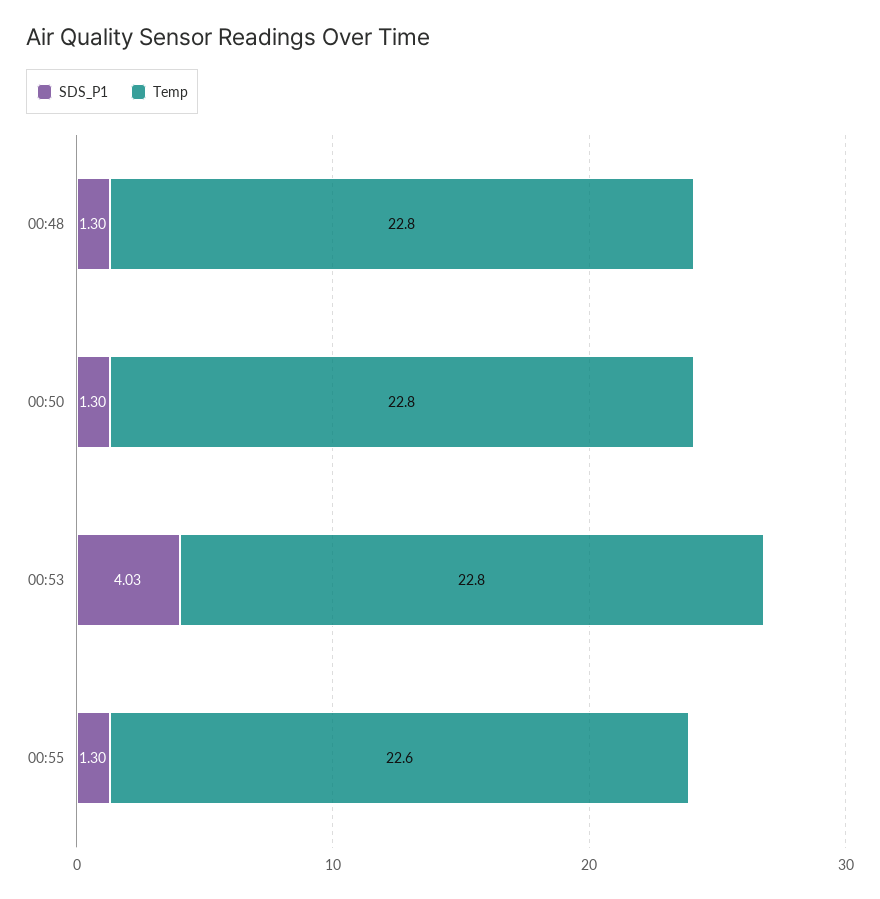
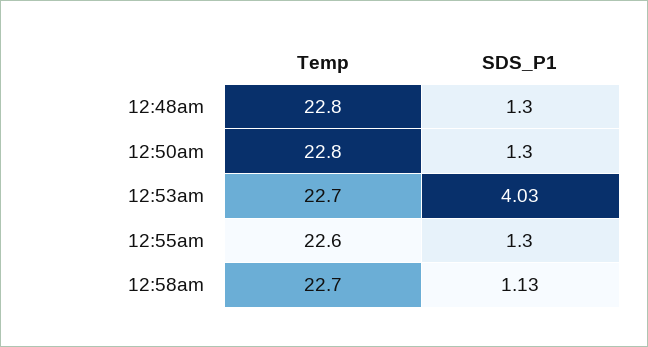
Temp, 00:53: 22.8 -> 22.7
Temp, 12:58am: none -> 22.7
SDS_P1, 12:58am: none -> 1.13

